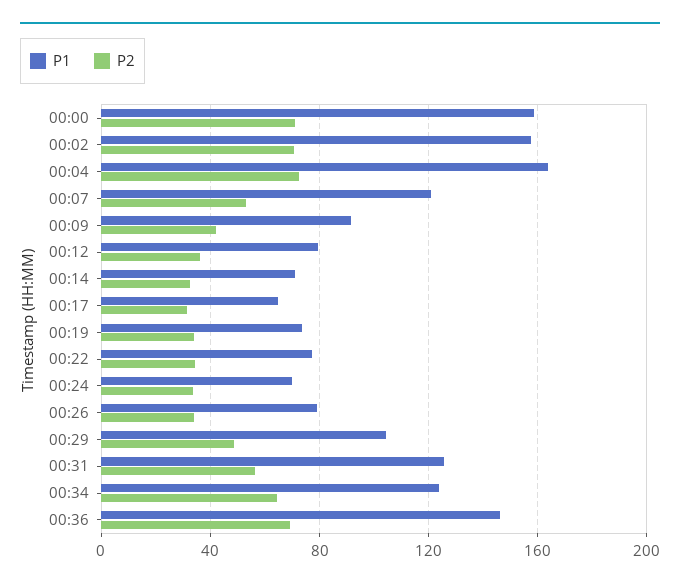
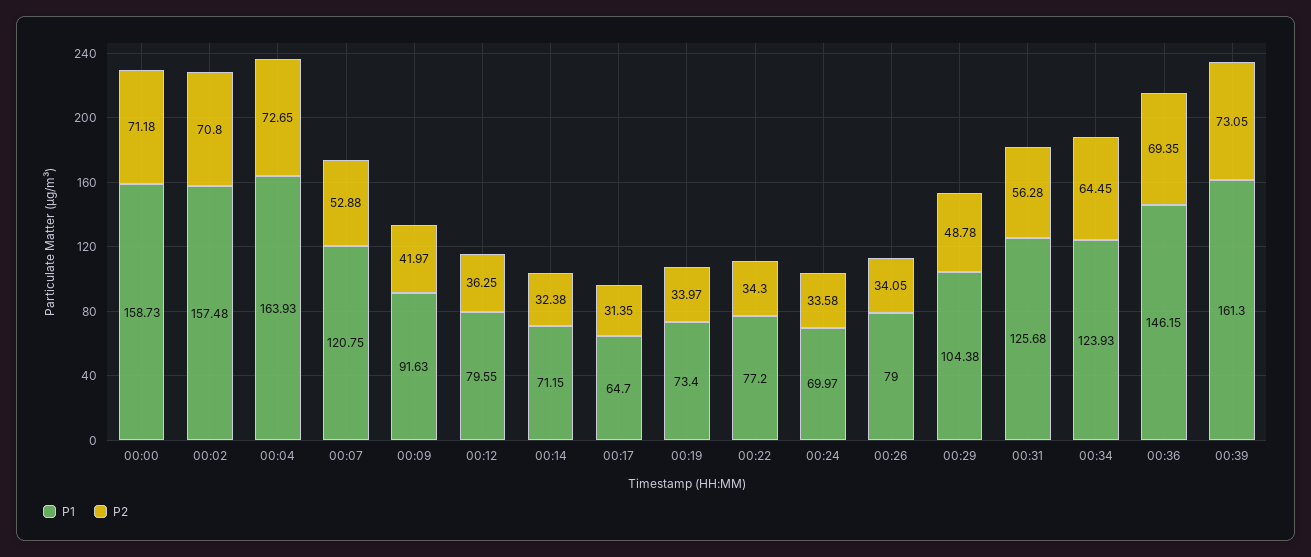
P1, 00:39: none -> 161.3
P2, 00:39: none -> 73.05

